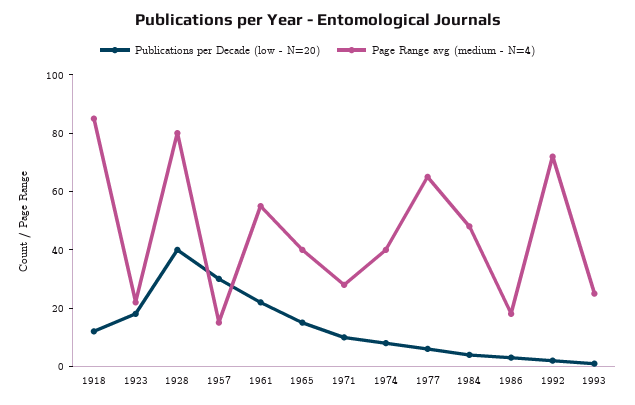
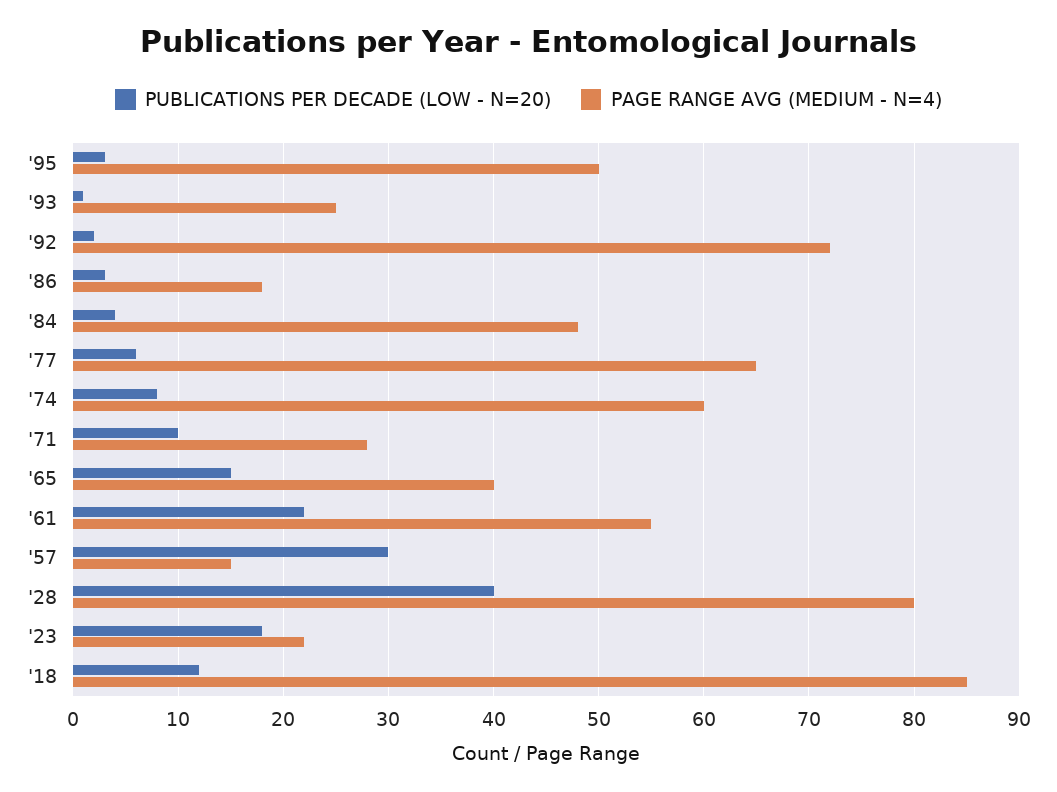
Page Range avg (medium - N=4), 1974: 40 -> 60
Publications per Decade (low - N=20), '95: none -> 3
Page Range avg (medium - N=4), '95: none -> 50

